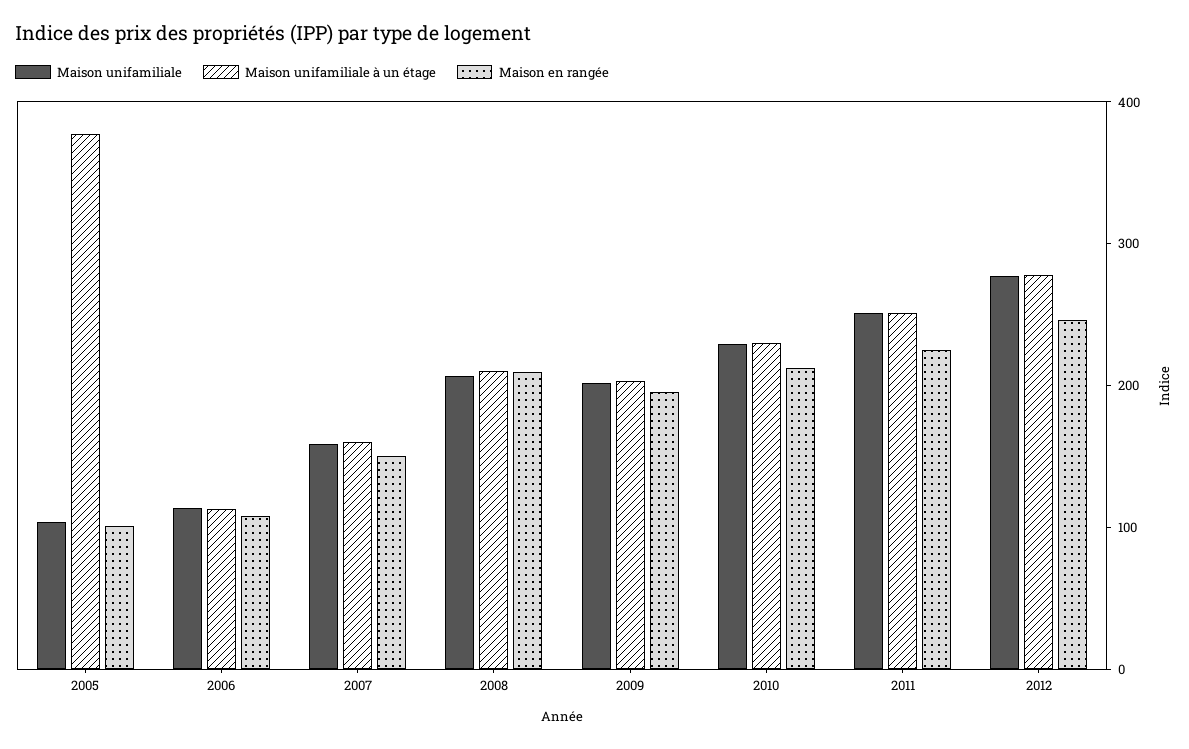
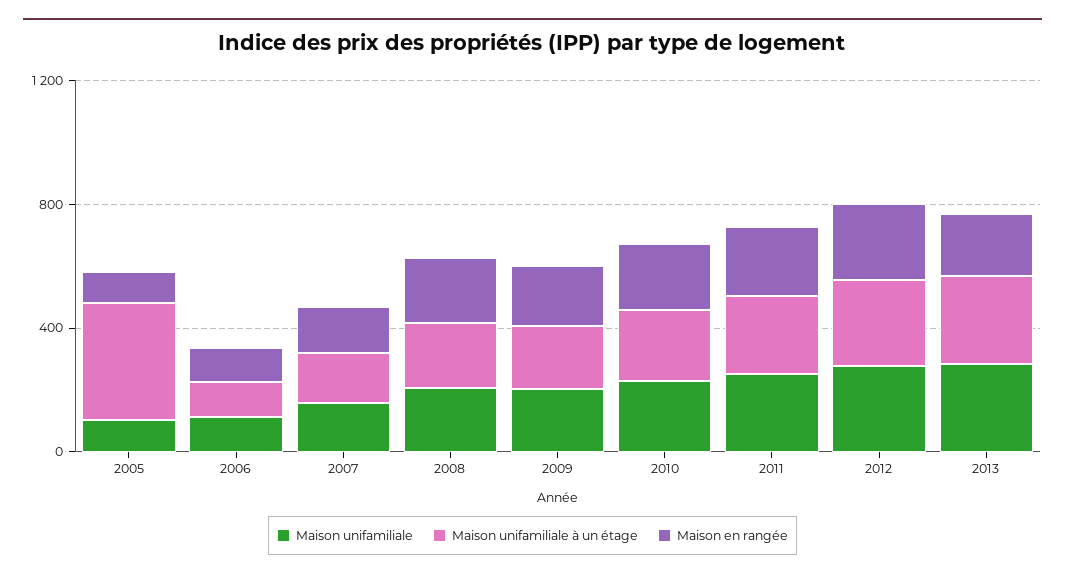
Maison unifamiliale, 2013: none -> 300
Maison unifamiliale à un étage, 2013: none -> 300
Maison en rangée, 2013: none -> 200

